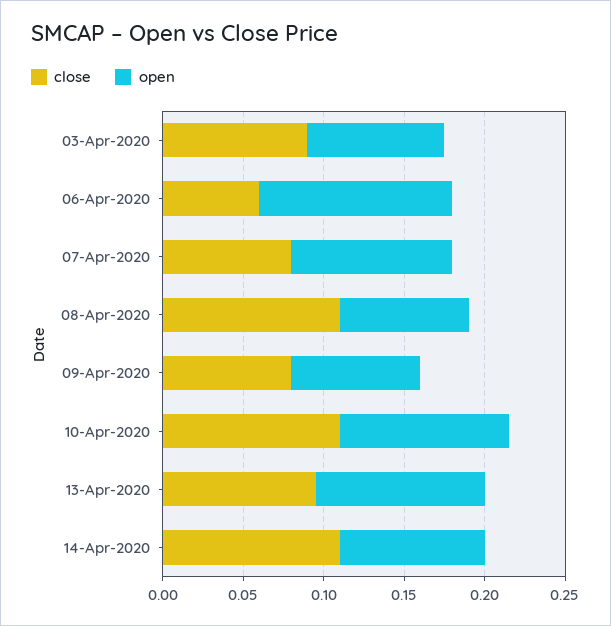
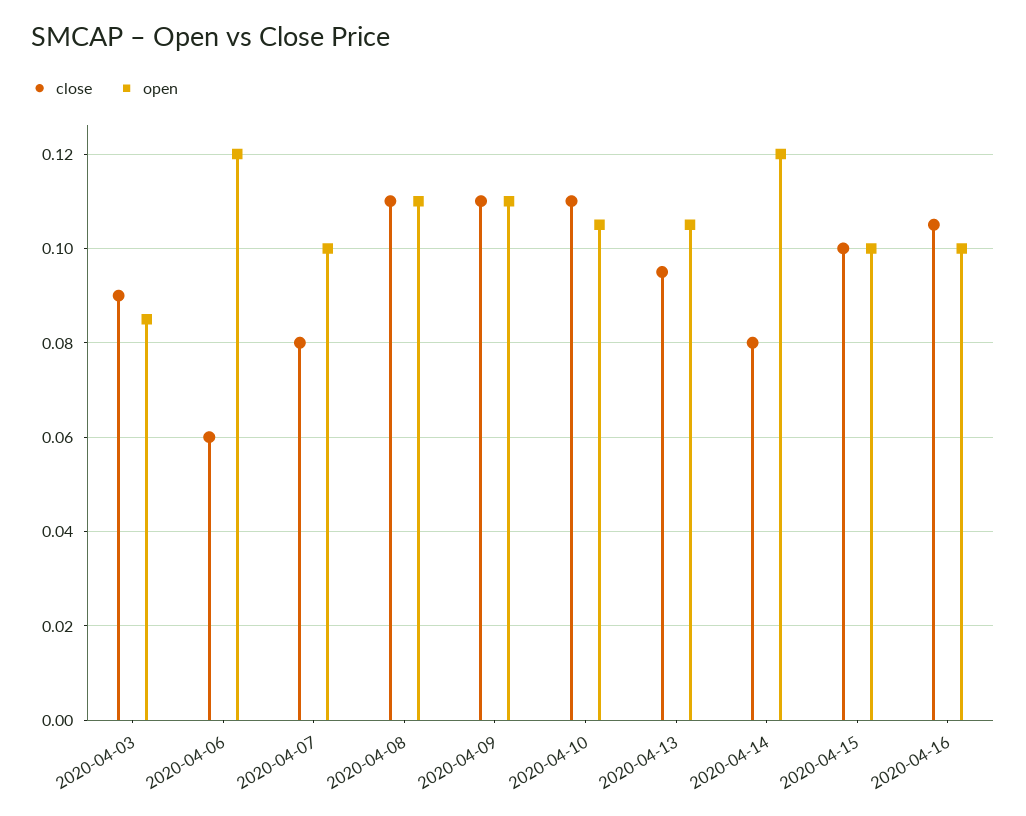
open, 08-Apr-2020: 0.08 -> 0.11
close, 09-Apr-2020: 0.08 -> 0.11
open, 09-Apr-2020: 0.08 -> 0.11
close, 14-Apr-2020: 0.11 -> 0.08
open, 14-Apr-2020: 0.09 -> 0.12
close, 2020-04-15: none -> 0.1
open, 2020-04-15: none -> 0.1
close, 2020-04-16: none -> 0.105
open, 2020-04-16: none -> 0.1

